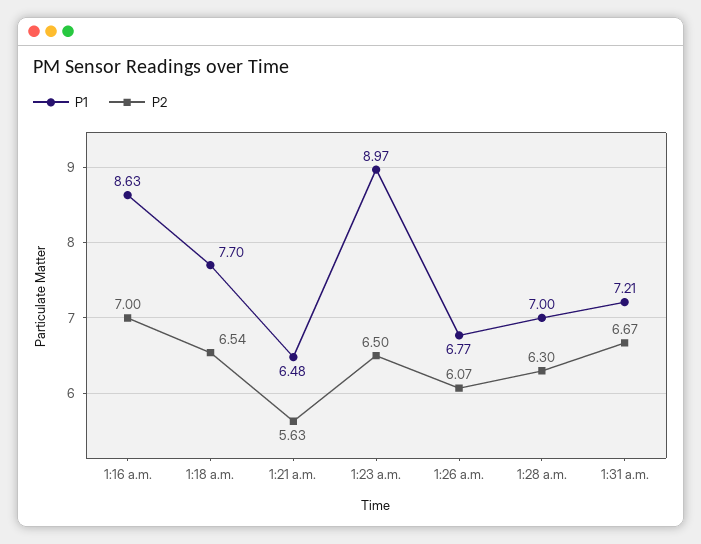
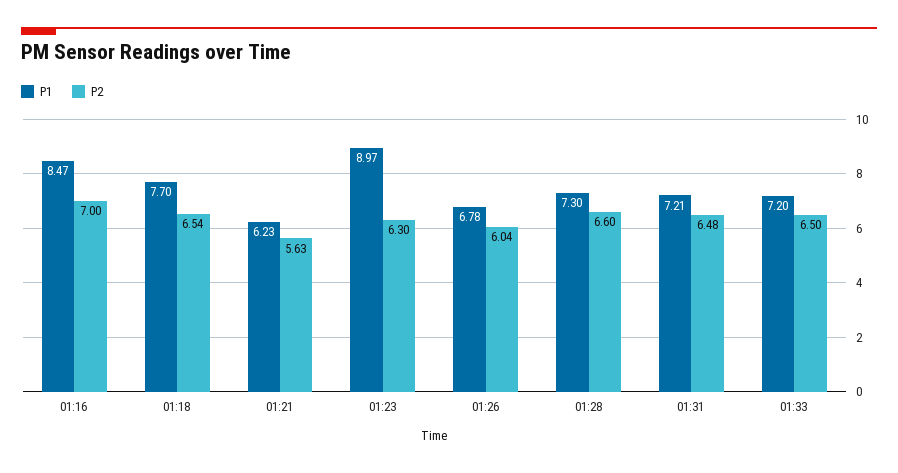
P1, 1:16 a.m.: 8.63 -> 8.47
P1, 1:21 a.m.: 6.48 -> 6.23
P2, 1:23 a.m.: 6.5 -> 6.3
P1, 1:26 a.m.: 6.77 -> 6.78
P2, 1:26 a.m.: 6.07 -> 6.04
P1, 1:28 a.m.: 7 -> 7.3
P2, 1:28 a.m.: 6.3 -> 6.6
P2, 1:31 a.m.: 6.67 -> 6.48
P1, 01:33: none -> 7.2
P2, 01:33: none -> 6.5

